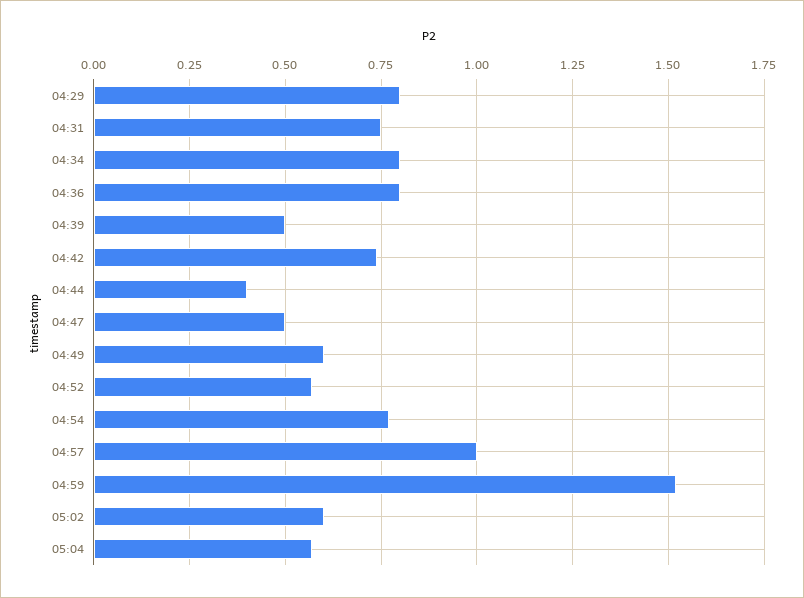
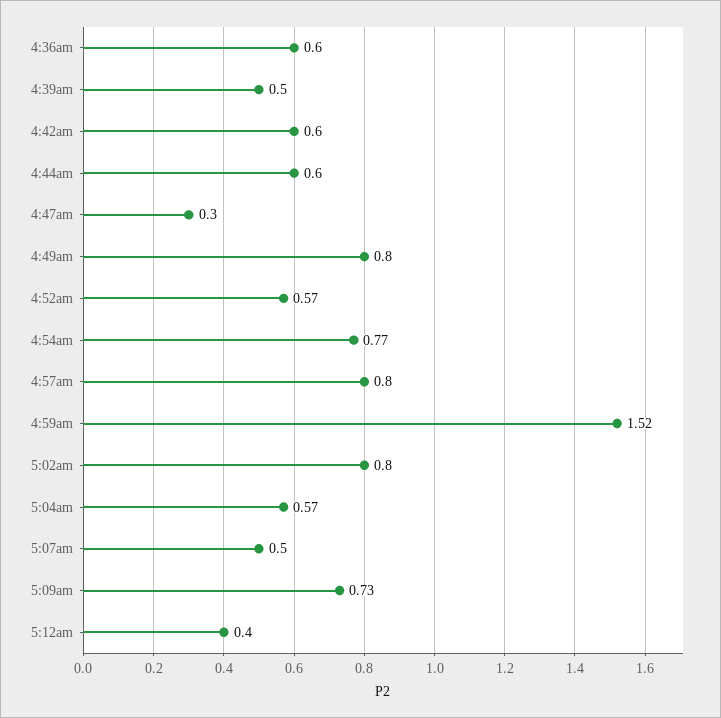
04:29: 0.8 -> none
04:31: 0.75 -> none
04:34: 0.8 -> none
04:36: 0.8 -> 0.6
04:42: 0.75 -> 0.6
04:44: 0.4 -> 0.6
04:47: 0.5 -> 0.3
04:49: 0.6 -> 0.8
04:57: 1 -> 0.8
05:02: 0.6 -> 0.8
5:07am: none -> 0.5
5:09am: none -> 0.73
5:12am: none -> 0.4

